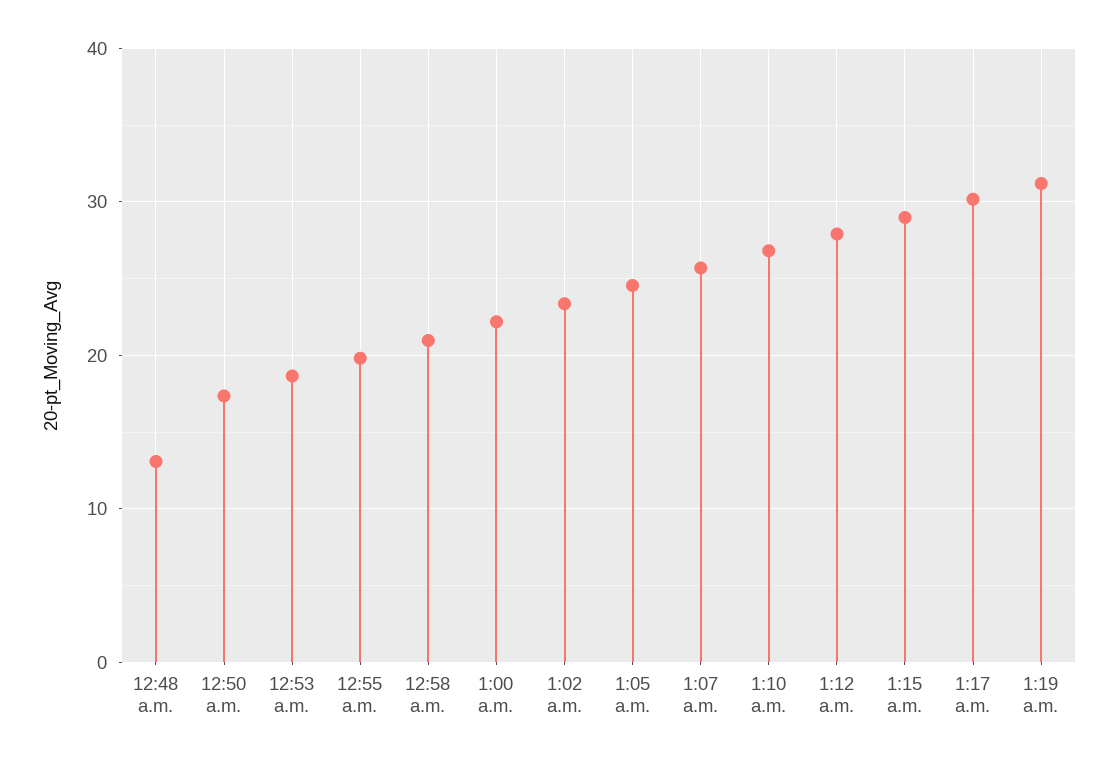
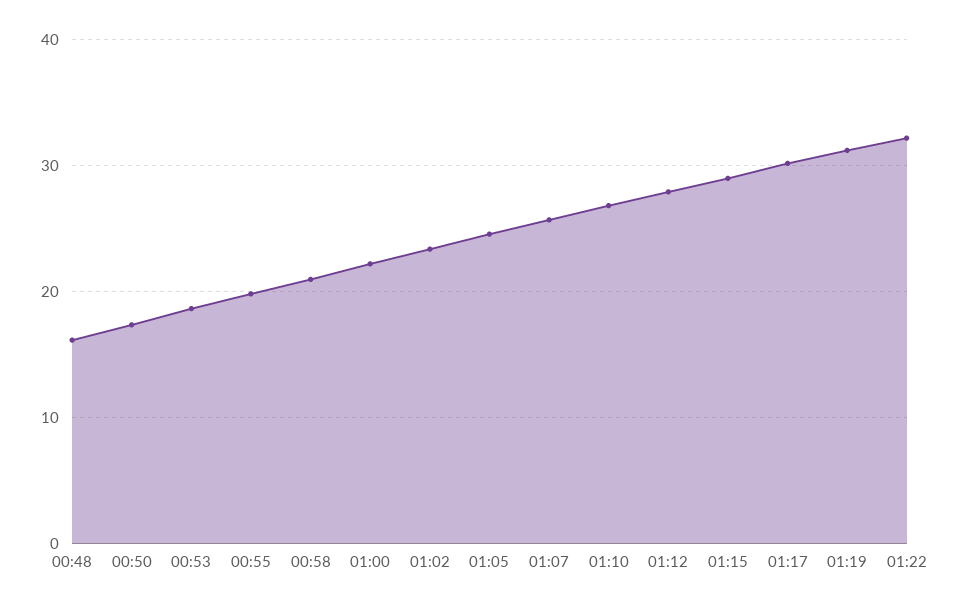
12:48 a.m.: 13 -> 16
01:22: none -> 32

